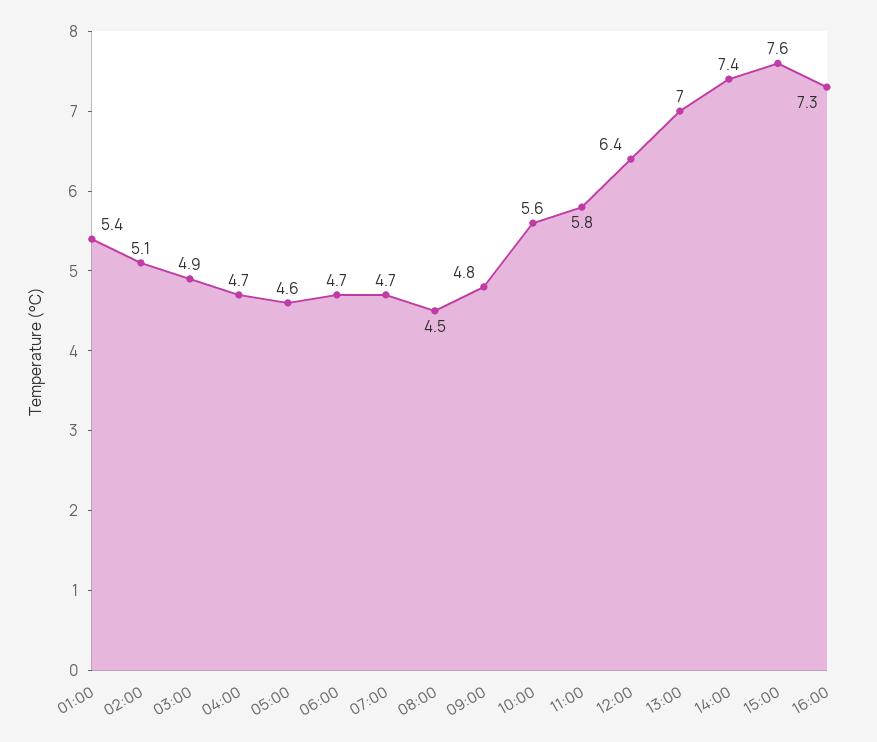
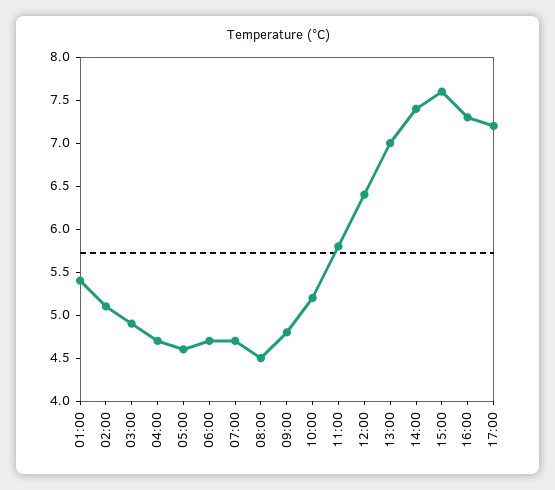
10:00: 5.6 -> 5.2
17:00: none -> 7.2

